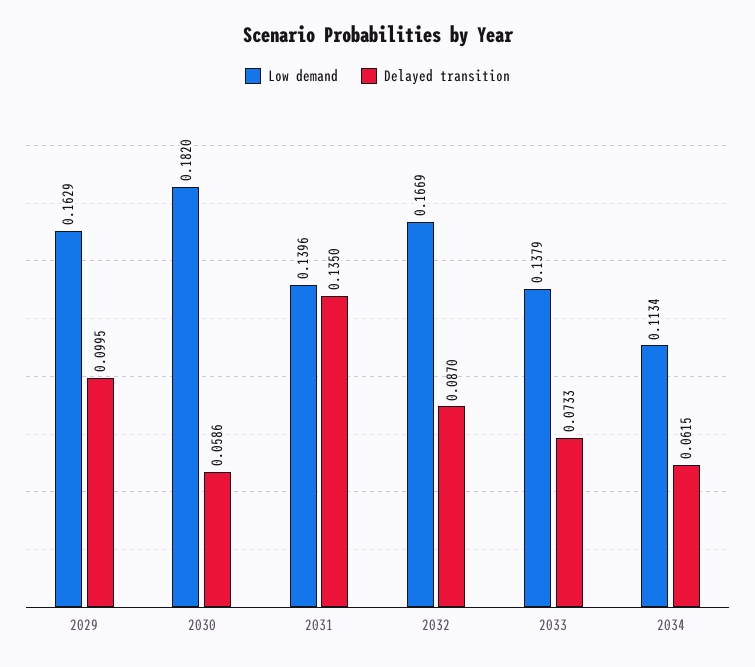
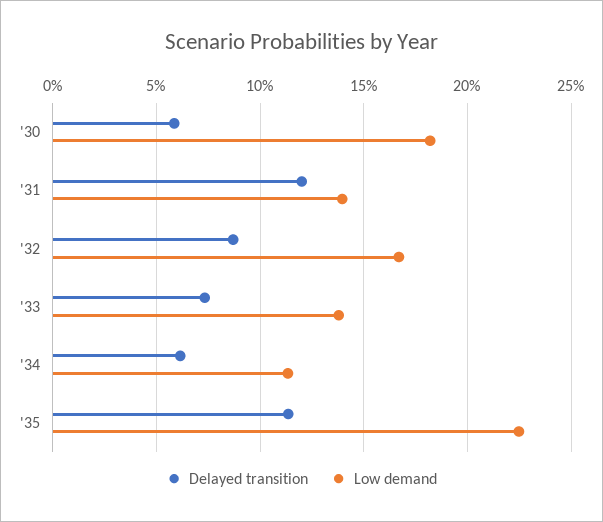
Low demand, 2029: 0.1629 -> none
Delayed transition, 2029: 0.0995 -> none
Delayed transition, 2031: 0.135 -> 0.12
Delayed transition, '35: none -> 0.115
Low demand, '35: none -> 0.225

